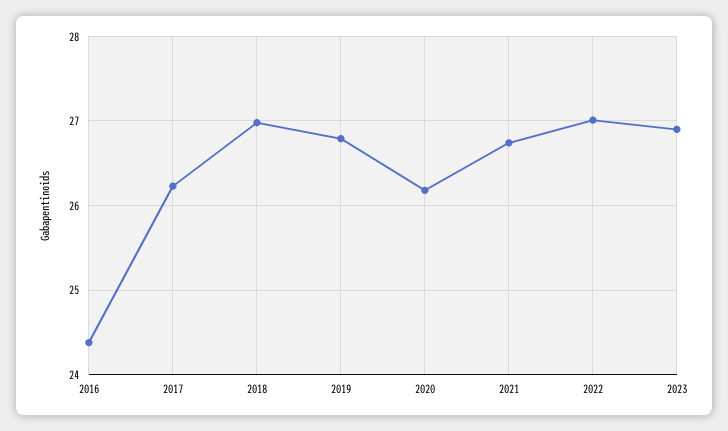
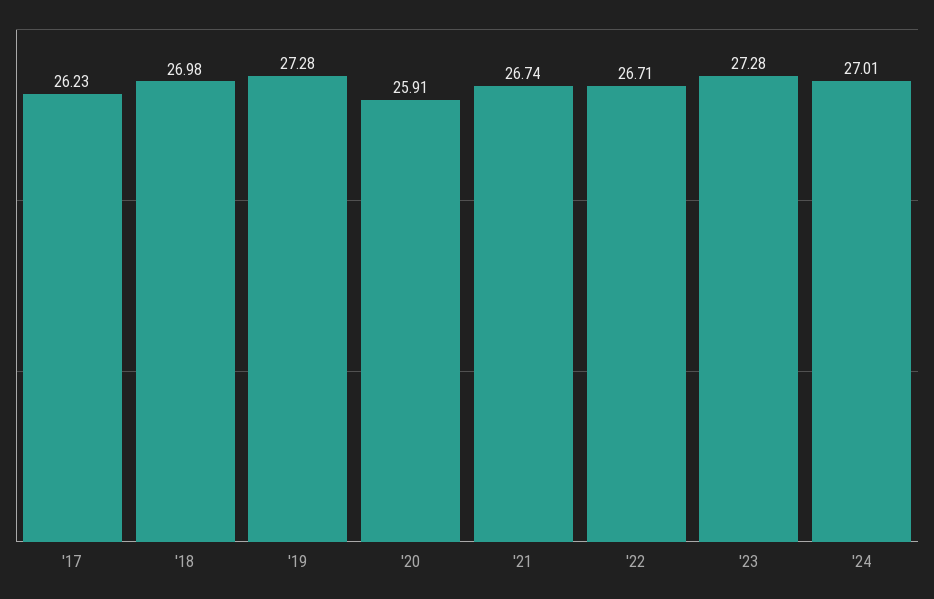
2016: 24.4 -> none
2019: 26.8 -> 27.28
2020: 26.2 -> 25.91
2022: 27 -> 26.71
2023: 26.9 -> 27.28
'24: none -> 27.01

